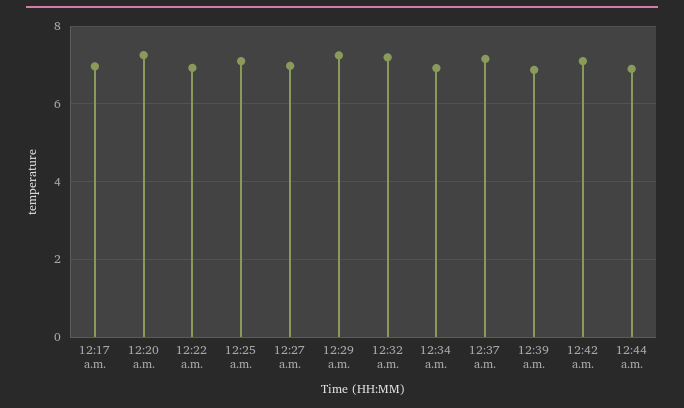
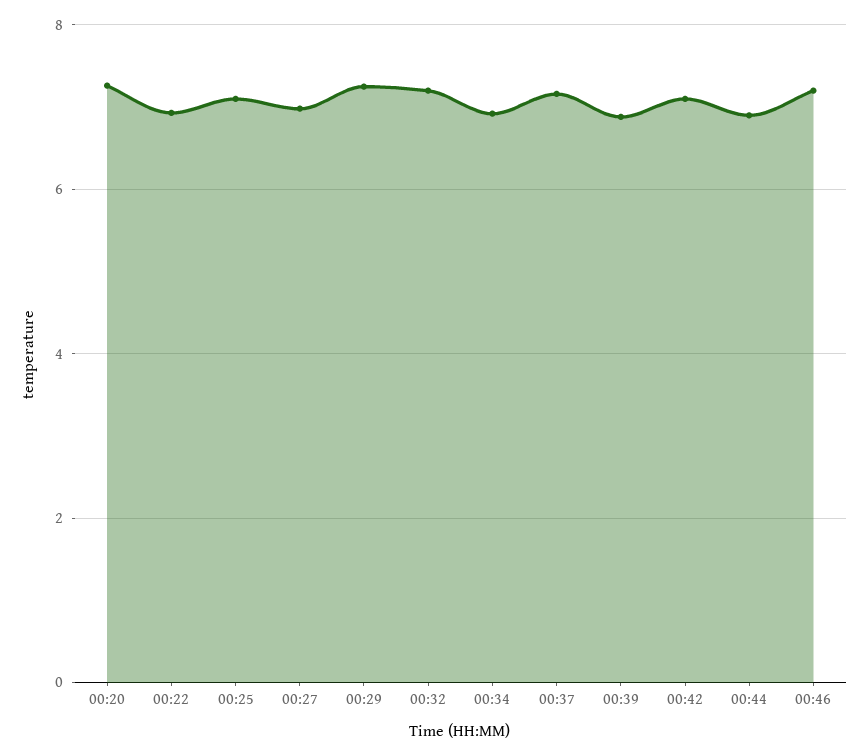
12:17 a.m.: 7 -> none
00:46: none -> 7.2

